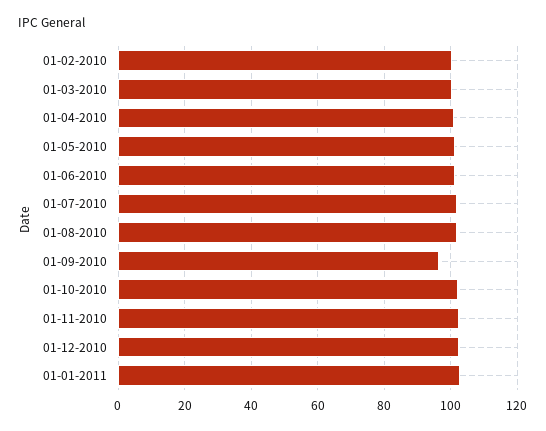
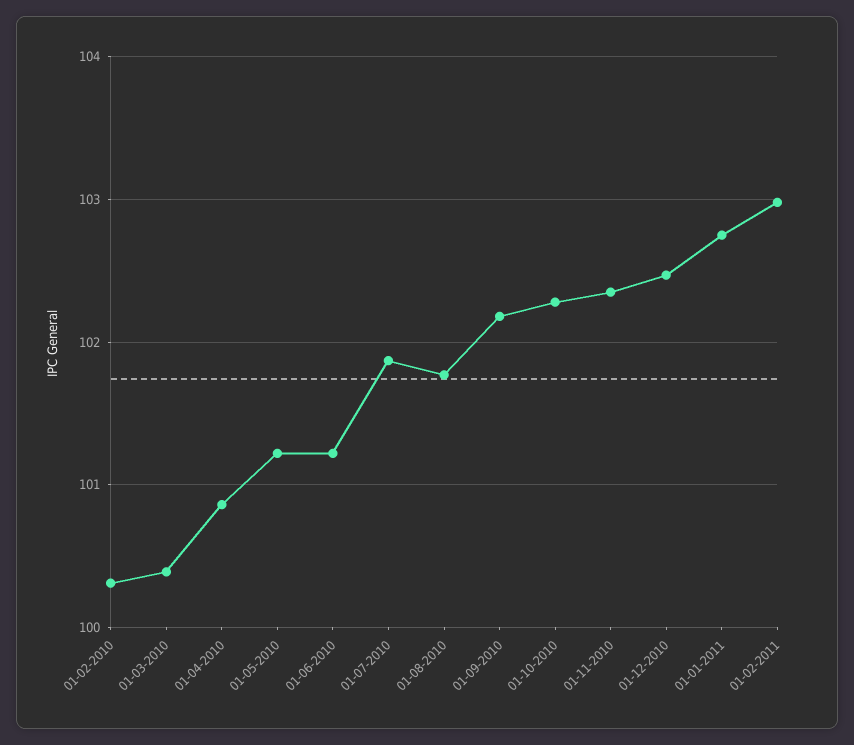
01-09-2010: 96 -> 102.2
01-02-2011: none -> 103

